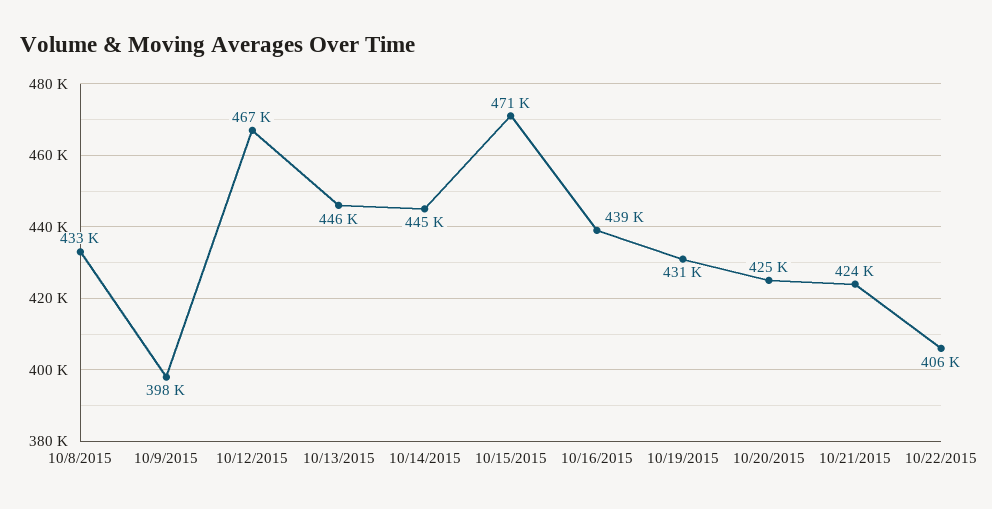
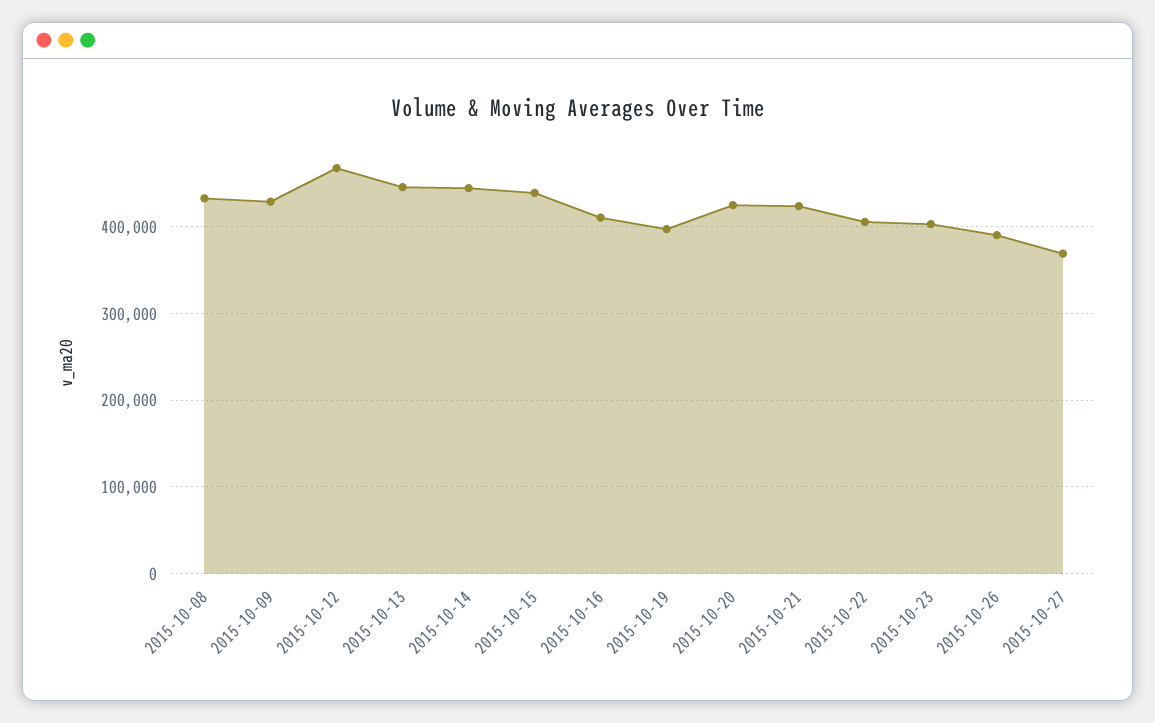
10/9/2015: 398000 -> 430000
10/15/2015: 471000 -> 440000
10/16/2015: 439000 -> 410000
10/19/2015: 431000 -> 400000
2015-10-23: none -> 400000
2015-10-26: none -> 390000
2015-10-27: none -> 370000

